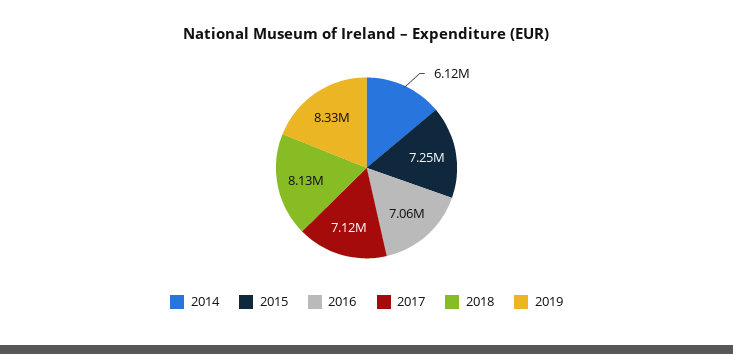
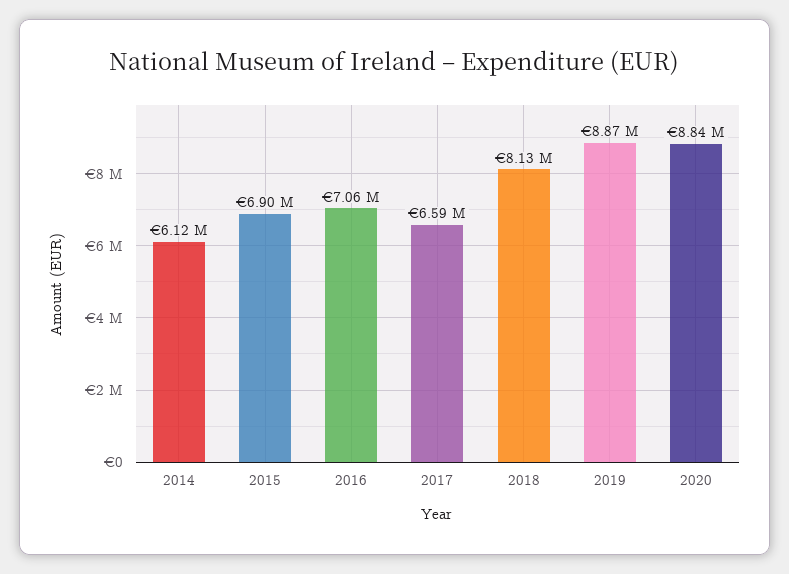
2015: 7250000 -> 6900000
2017: 7120000 -> 6590000
2019: 8330000 -> 8870000
2020: none -> 8840000

